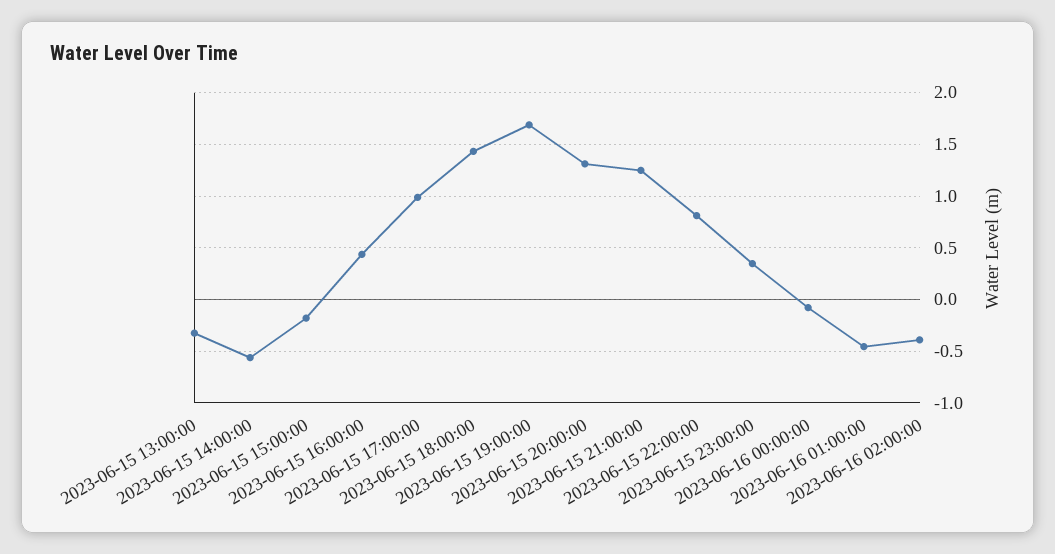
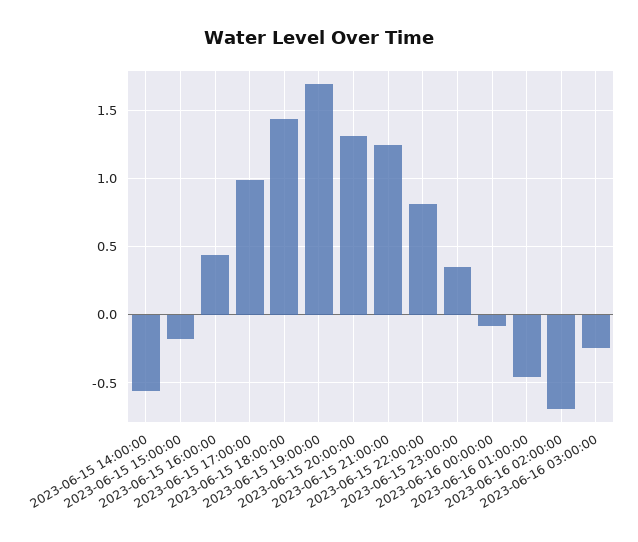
2023-06-15 13:00:00: -0.3 -> none
2023-06-16 02:00:00: -0.4 -> -0.7
2023-06-16 03:00:00: none -> -0.25

